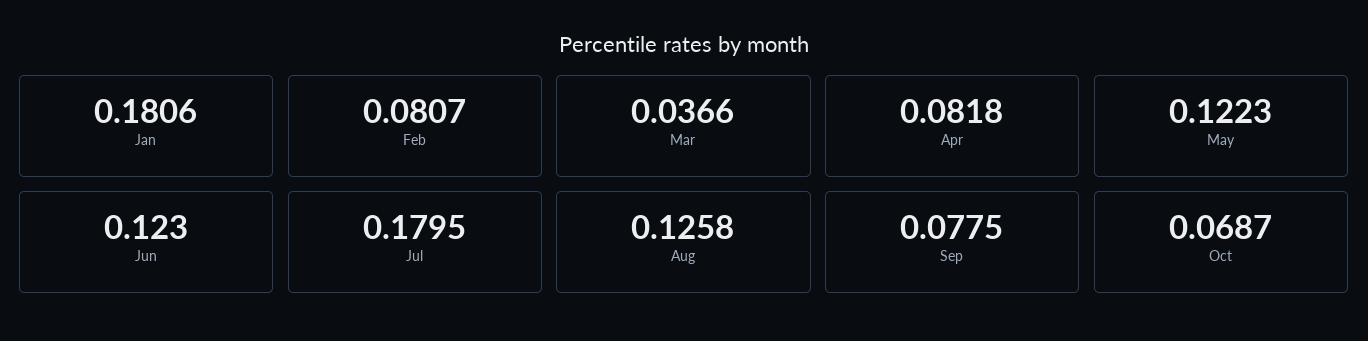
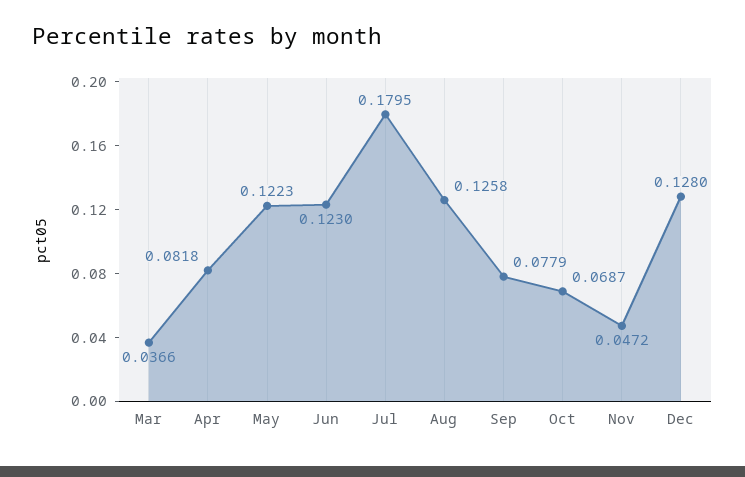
Jan: 0.1806 -> none
Feb: 0.0807 -> none
Sep: 0.0775 -> 0.0779
Nov: none -> 0.0472
Dec: none -> 0.128

